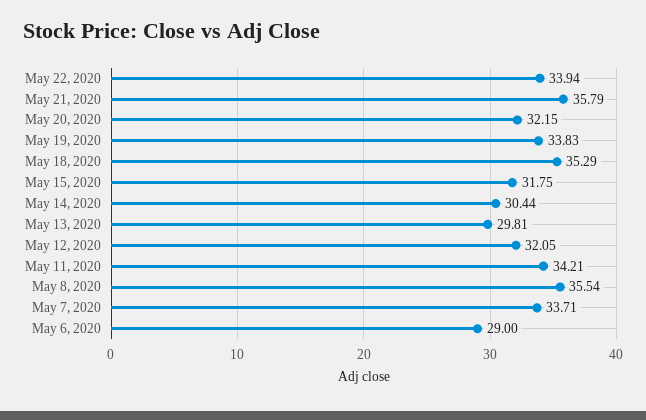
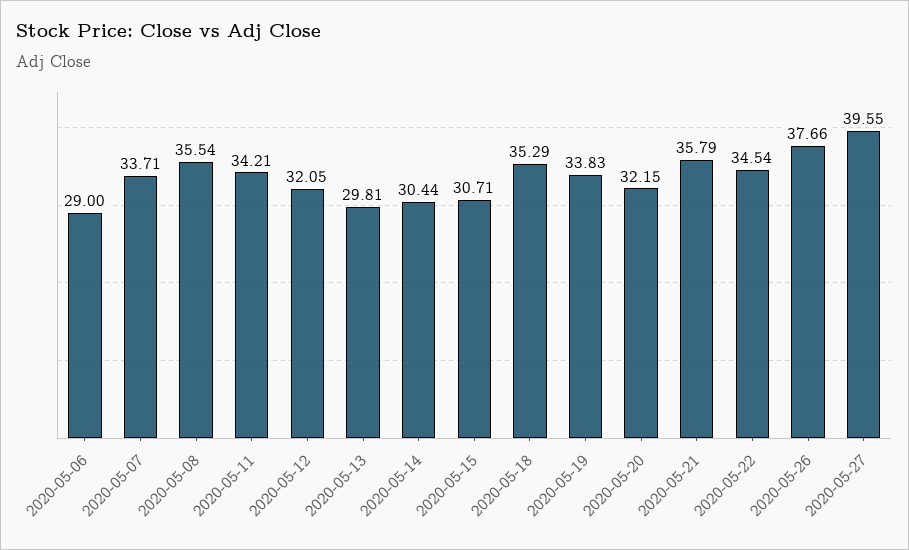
May 22, 2020: 33.94 -> 34.54
May 15, 2020: 31.75 -> 30.71
2020-05-26: none -> 37.66
2020-05-27: none -> 39.55

